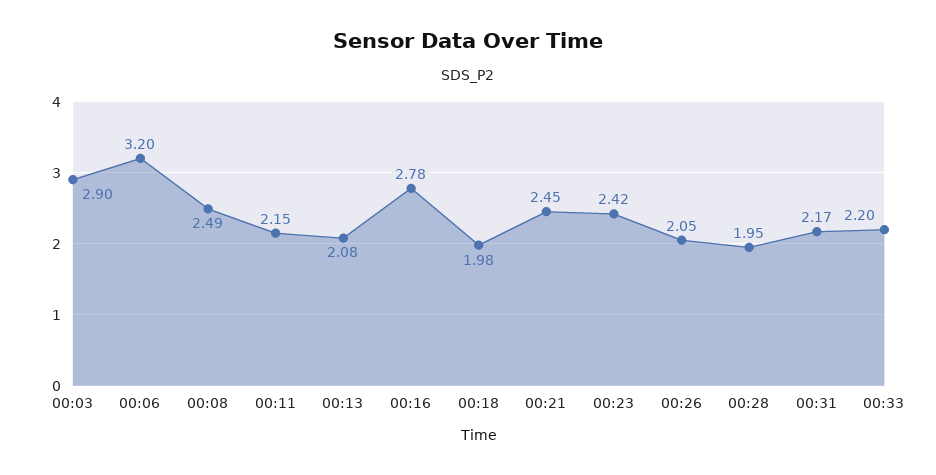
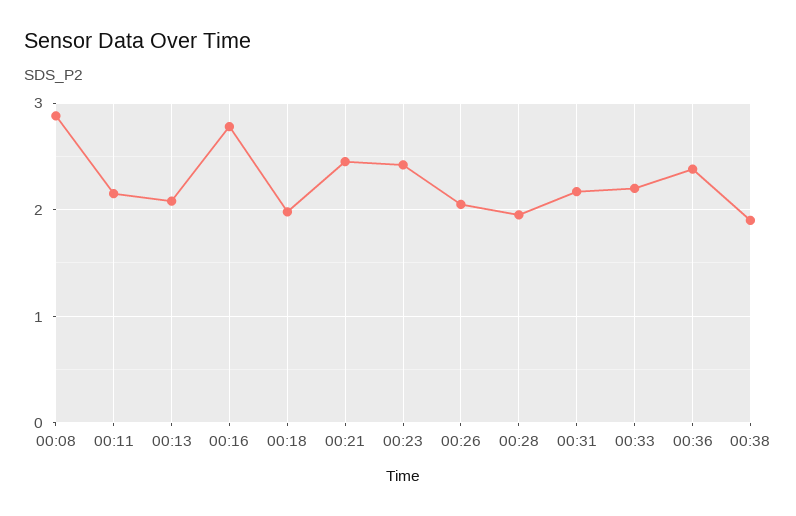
00:03: 2.9 -> none
00:06: 3.2 -> none
00:08: 2.49 -> 2.9
00:36: none -> 2.4
00:38: none -> 1.9

